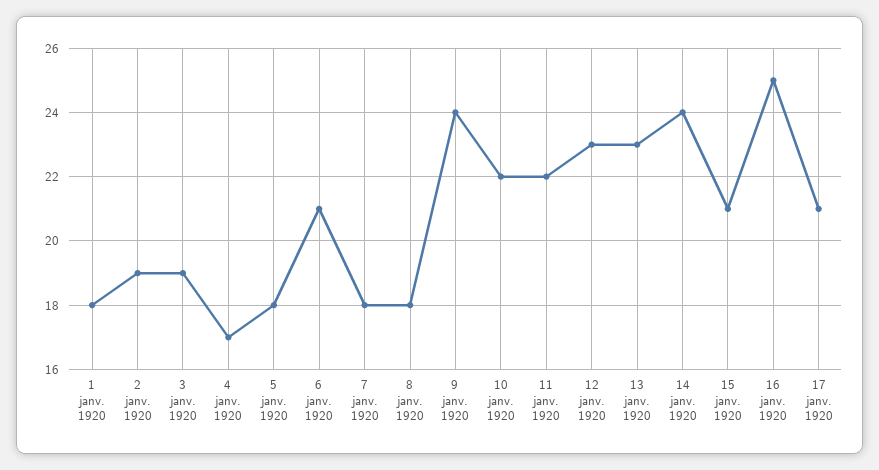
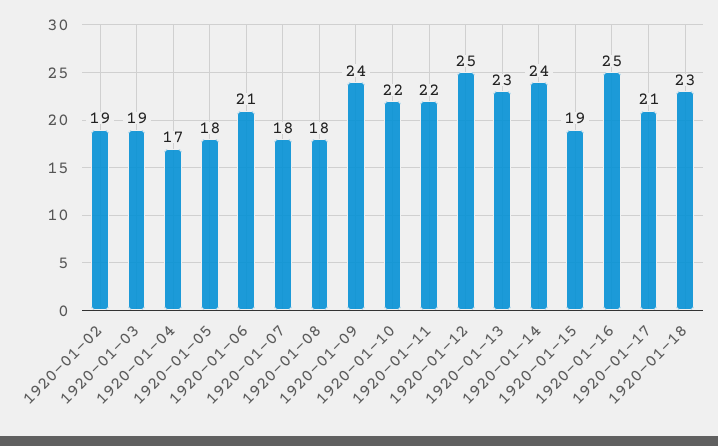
1 janv. 1920: 18 -> none
12 janv. 1920: 23 -> 25
15 janv. 1920: 21 -> 19
1920-01-18: none -> 23

